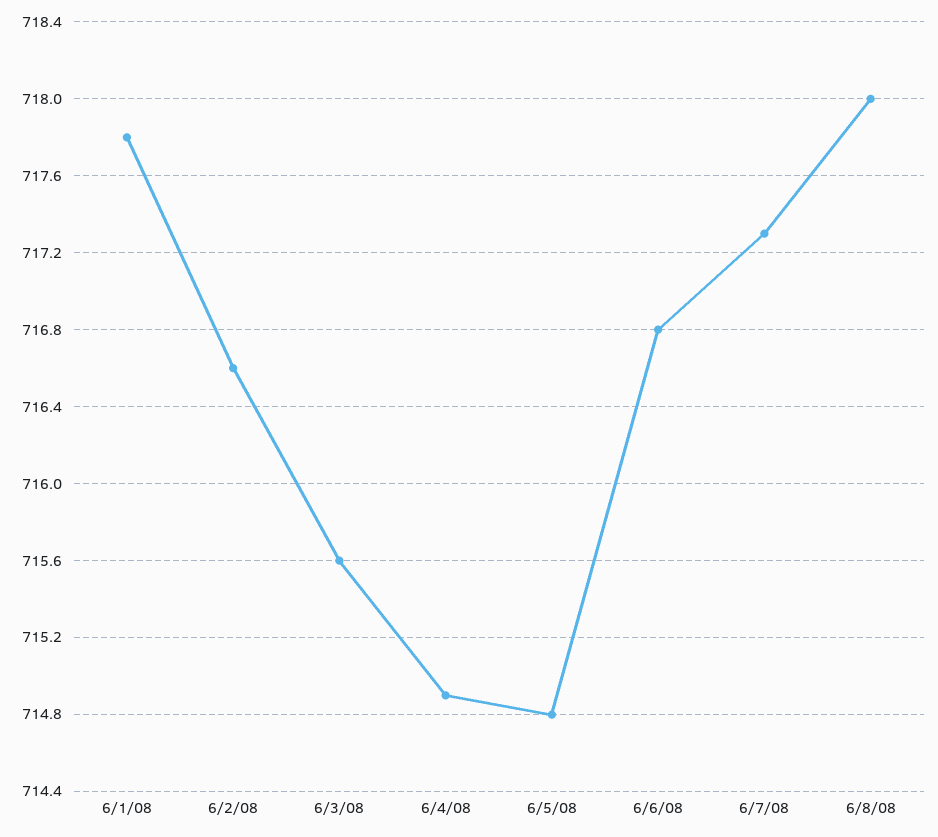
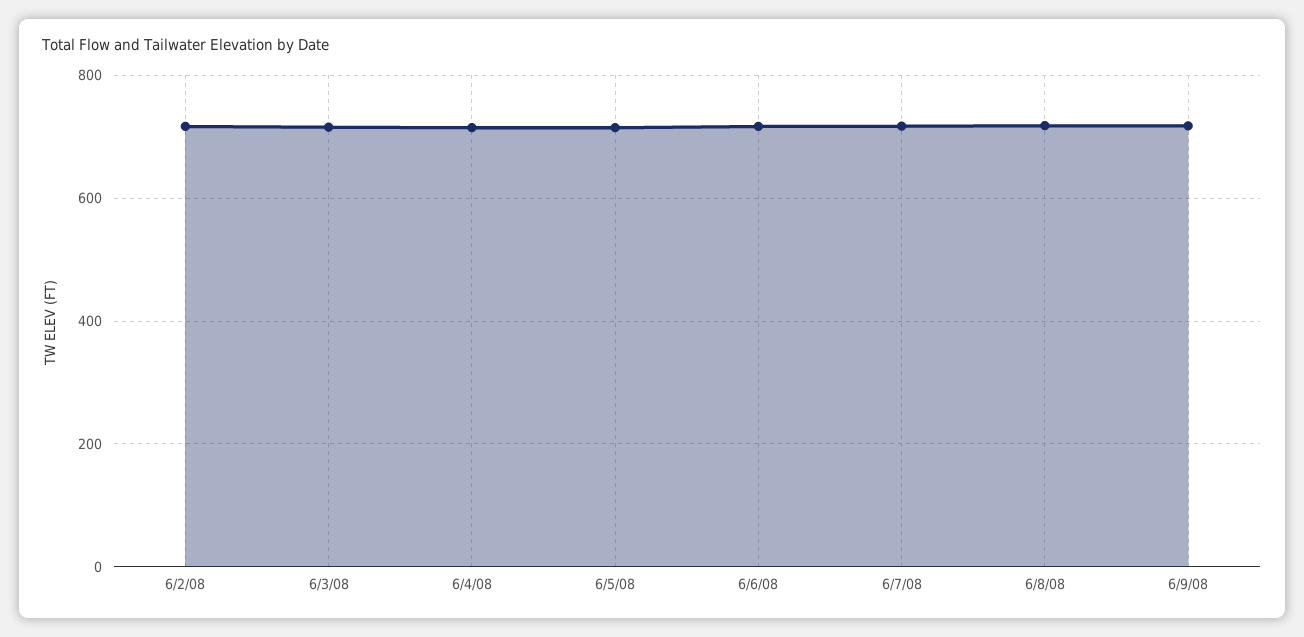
6/1/08: 717.8 -> none
6/9/08: none -> 720

